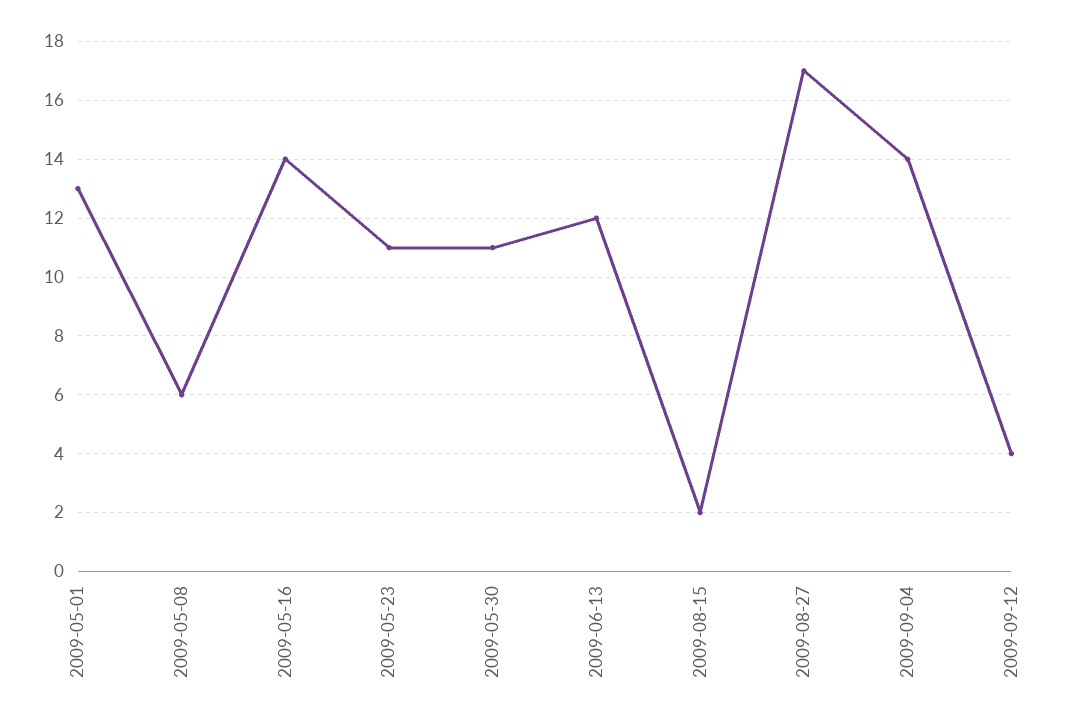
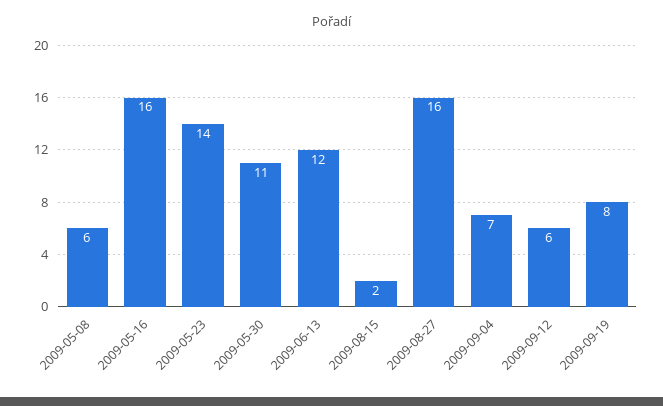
2009-05-01: 13 -> none
2009-05-16: 14 -> 16
2009-05-23: 11 -> 14
2009-08-27: 17 -> 16
2009-09-04: 14 -> 7
2009-09-12: 4 -> 6
2009-09-19: none -> 8

